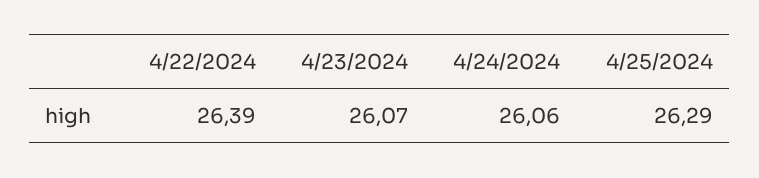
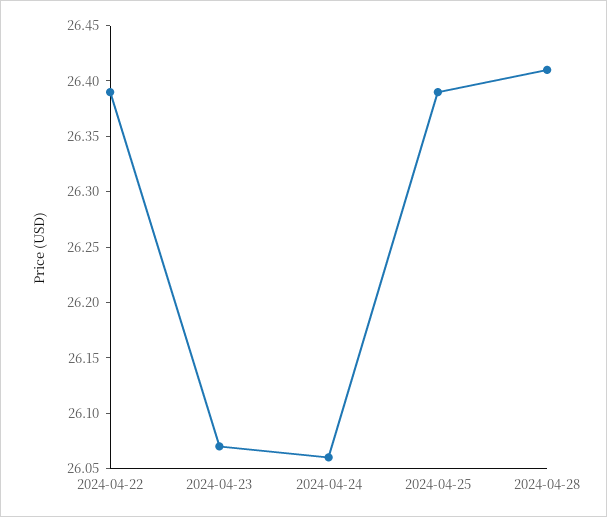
4/25/2024: 26.29 -> 26.39
2024-04-28: none -> 26.41

